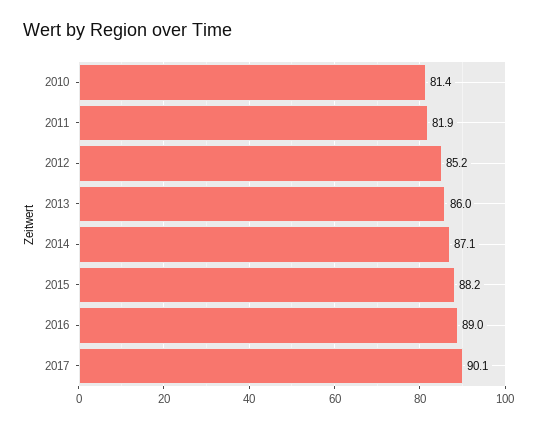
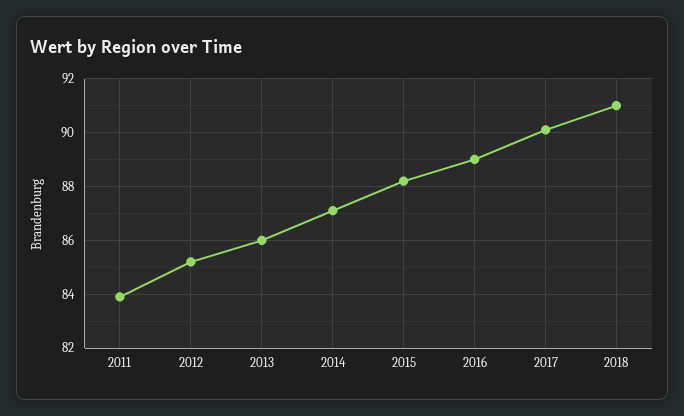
2010: 81.4 -> none
2011: 81.9 -> 84
2018: none -> 91

